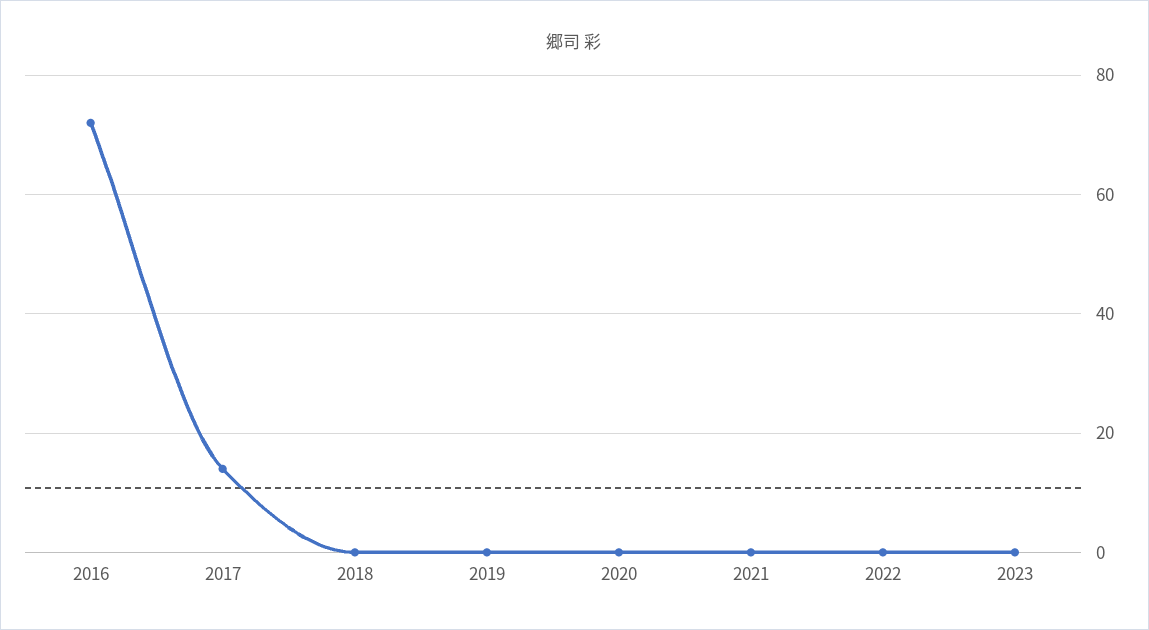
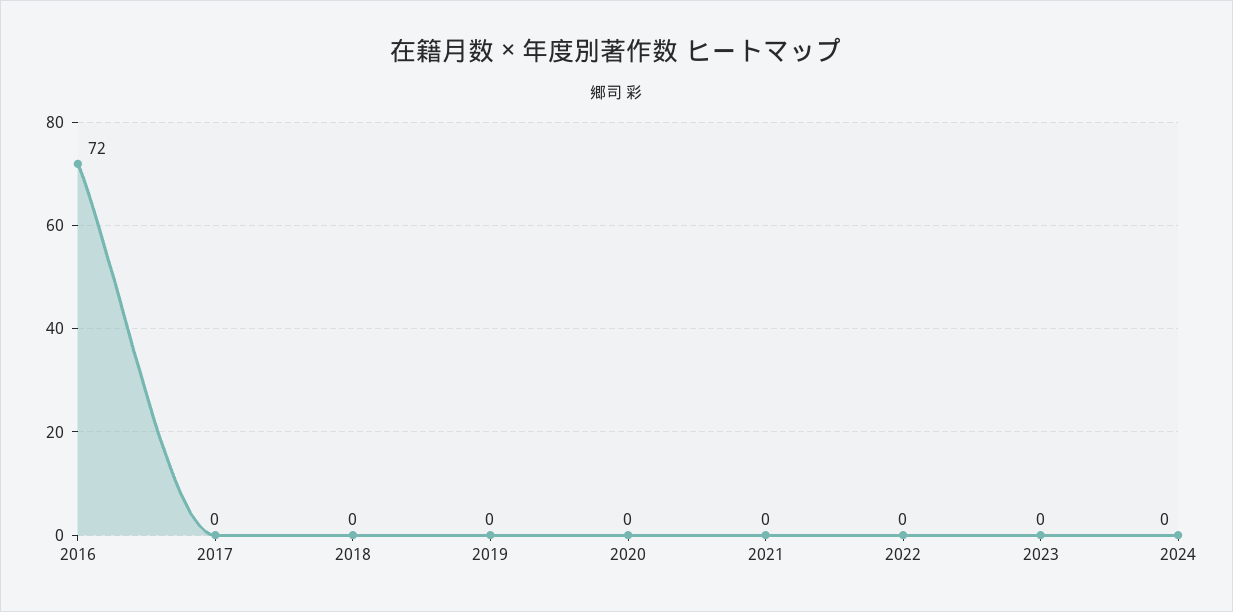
2017: 15 -> 0
2024: none -> 0

